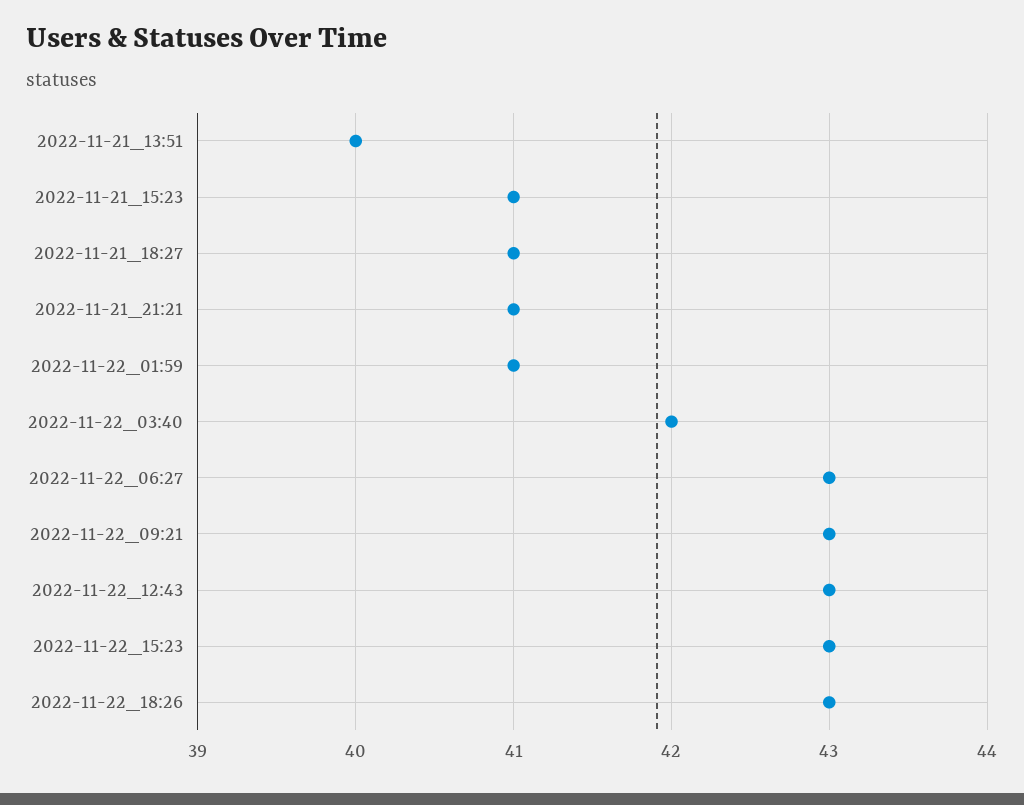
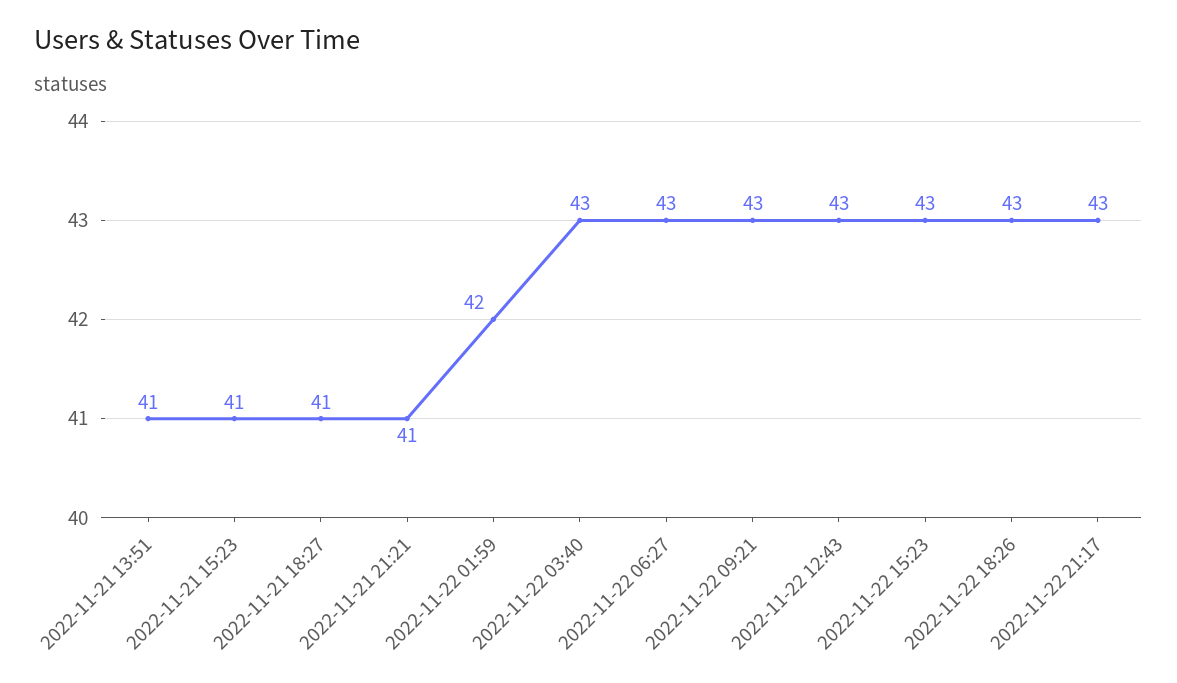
2022-11-21_13:51: 40 -> 41
2022-11-22_01:59: 41 -> 42
2022-11-22_03:40: 42 -> 43
2022-11-22 21:17: none -> 43

